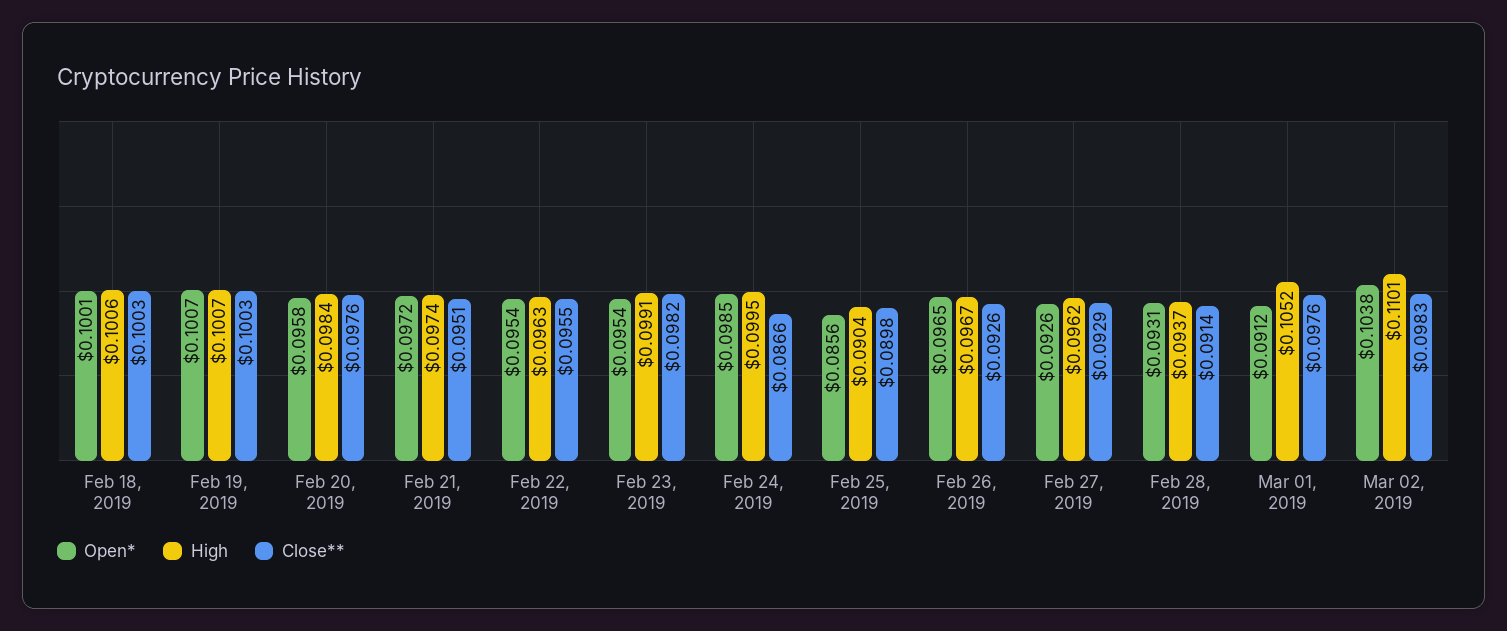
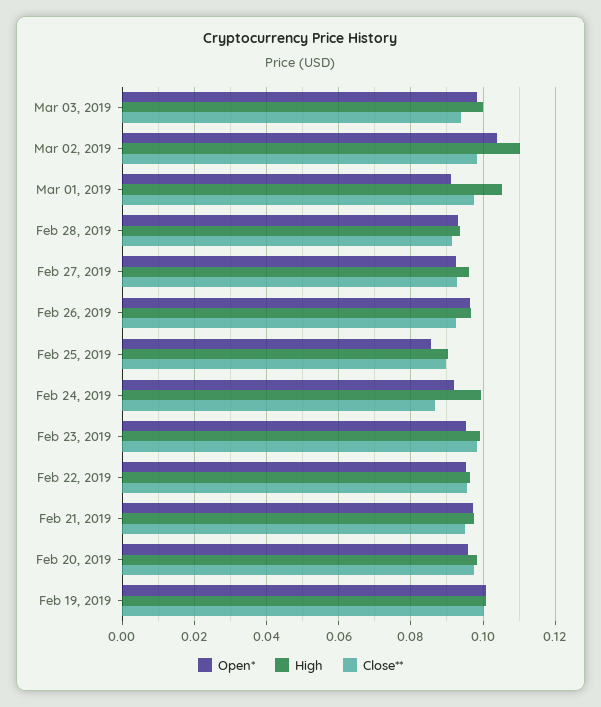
Open*, Feb 18, 2019: 0.1001 -> none
High, Feb 18, 2019: 0.1006 -> none
Close**, Feb 18, 2019: 0.1003 -> none
Open*, Feb 24, 2019: 0.0985 -> 0.092
Open*, Mar 03, 2019: none -> 0.098
High, Mar 03, 2019: none -> 0.1
Close**, Mar 03, 2019: none -> 0.094

